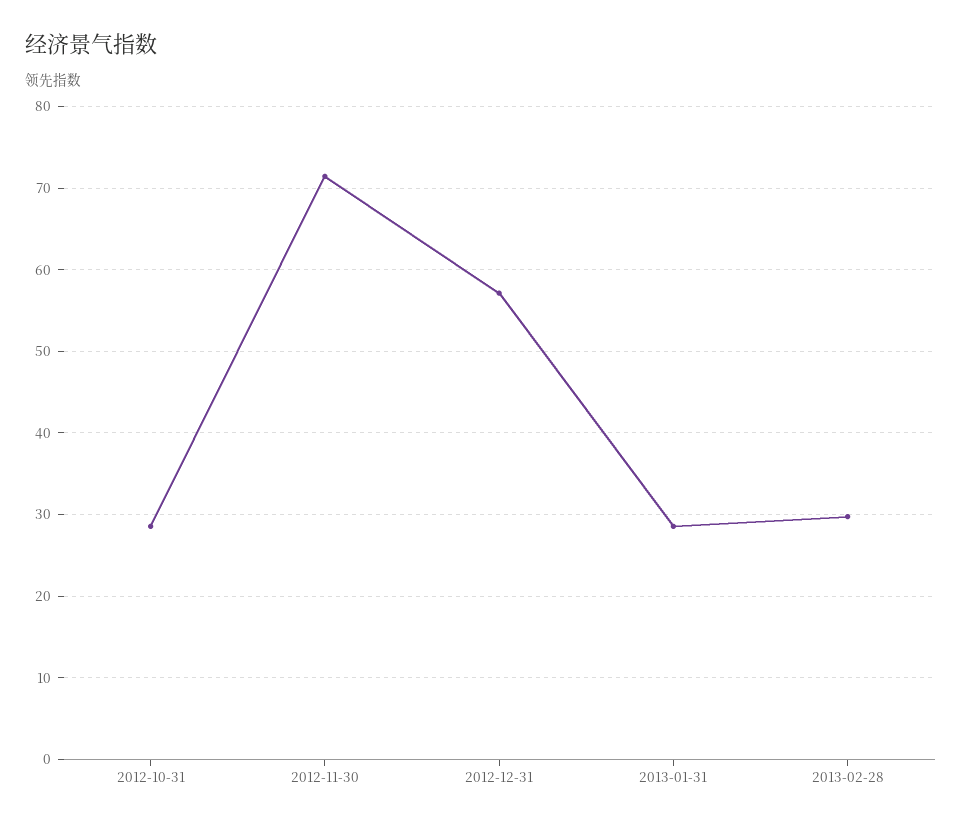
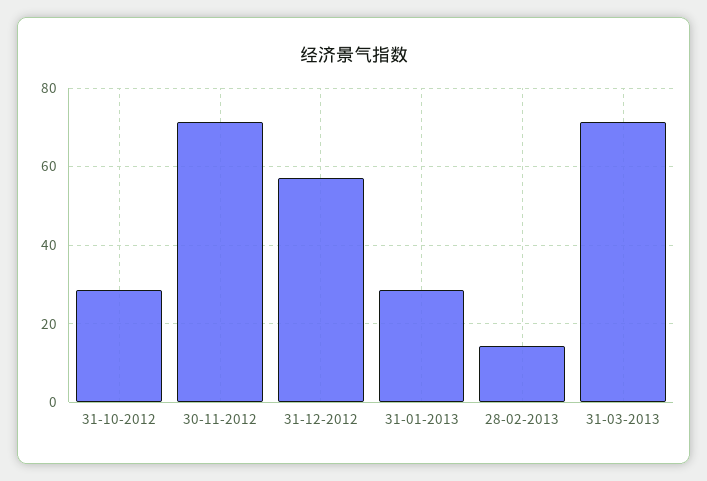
2013-02-28: 30 -> 14
31-03-2013: none -> 72

